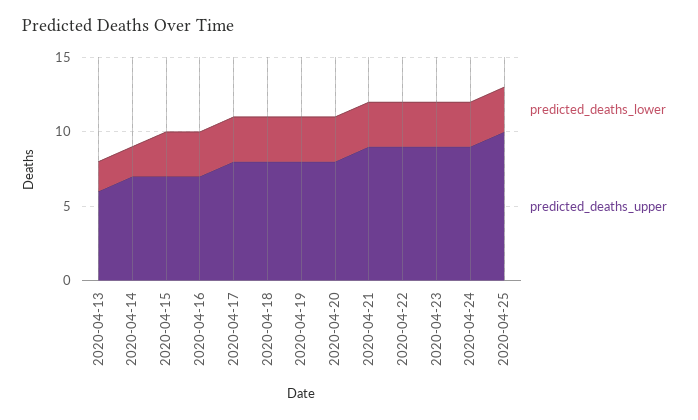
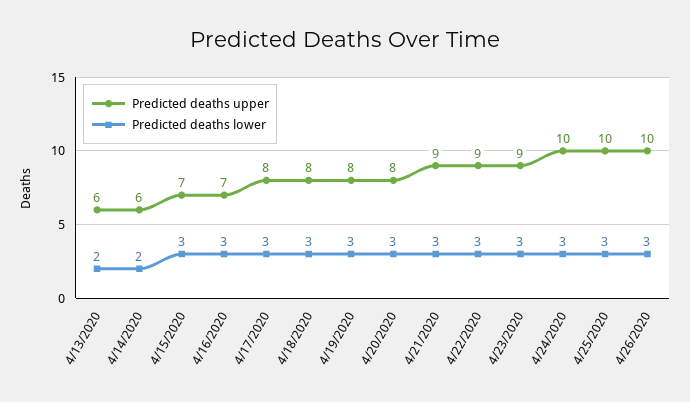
predicted_deaths_upper, 2020-04-14: 7 -> 6
predicted_deaths_upper, 2020-04-24: 9 -> 10
predicted_deaths_upper, 4/26/2020: none -> 10
predicted_deaths_lower, 4/26/2020: none -> 3

